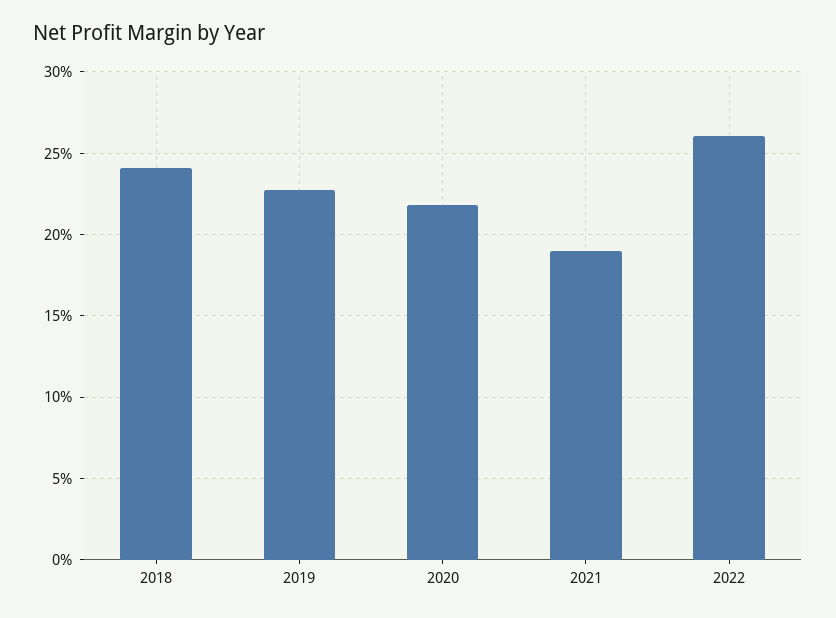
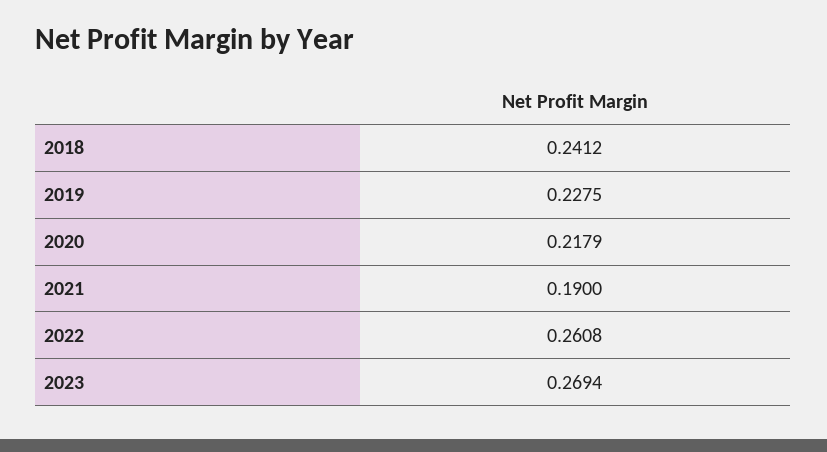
2023: none -> 0.2694

